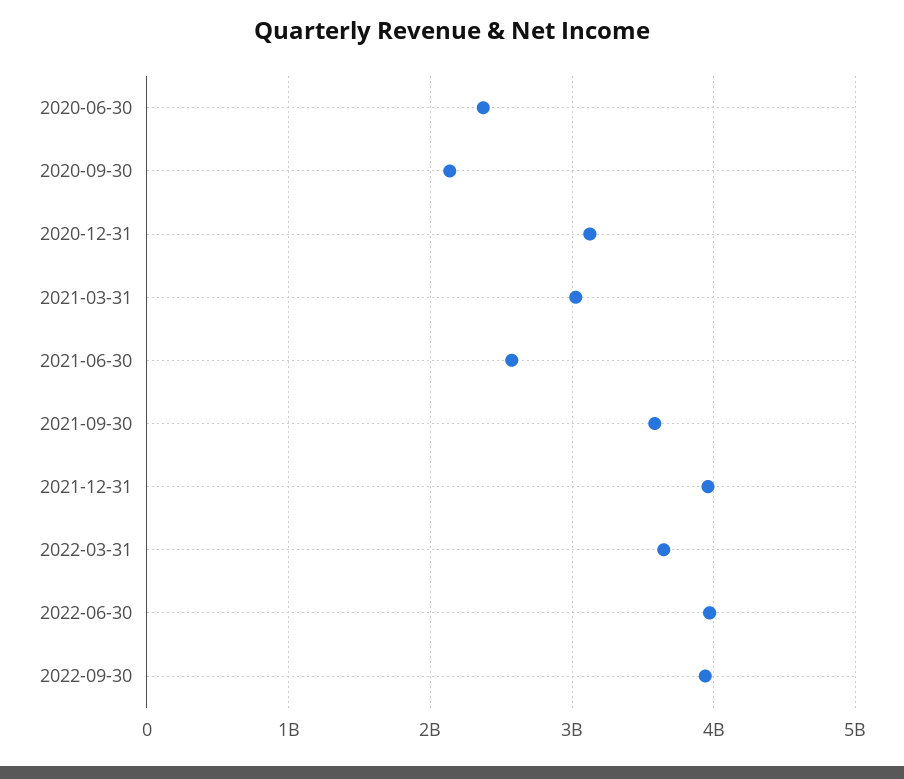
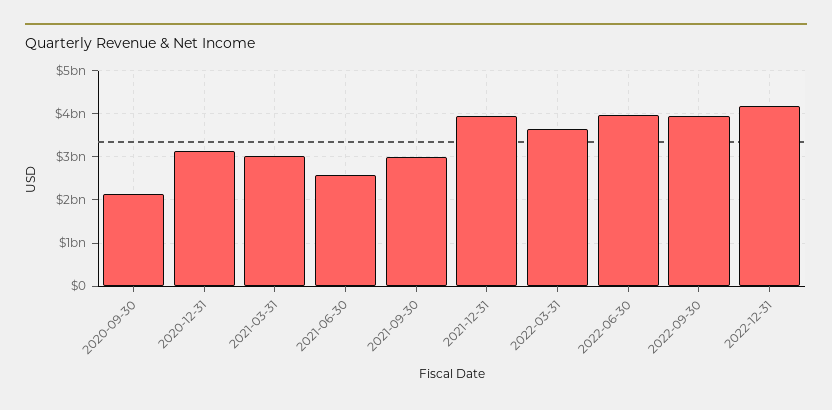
2020-06-30: 2400000000 -> none
2021-09-30: 3600000000 -> 3000000000
2022-12-31: none -> 4200000000

